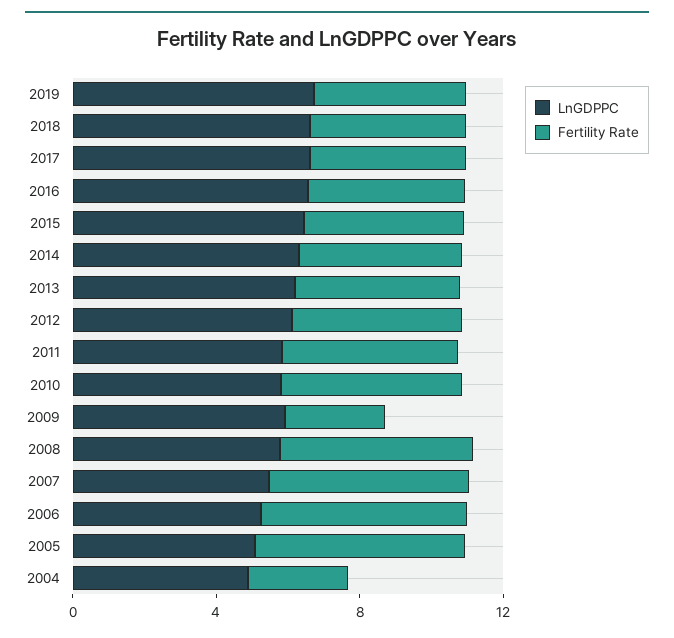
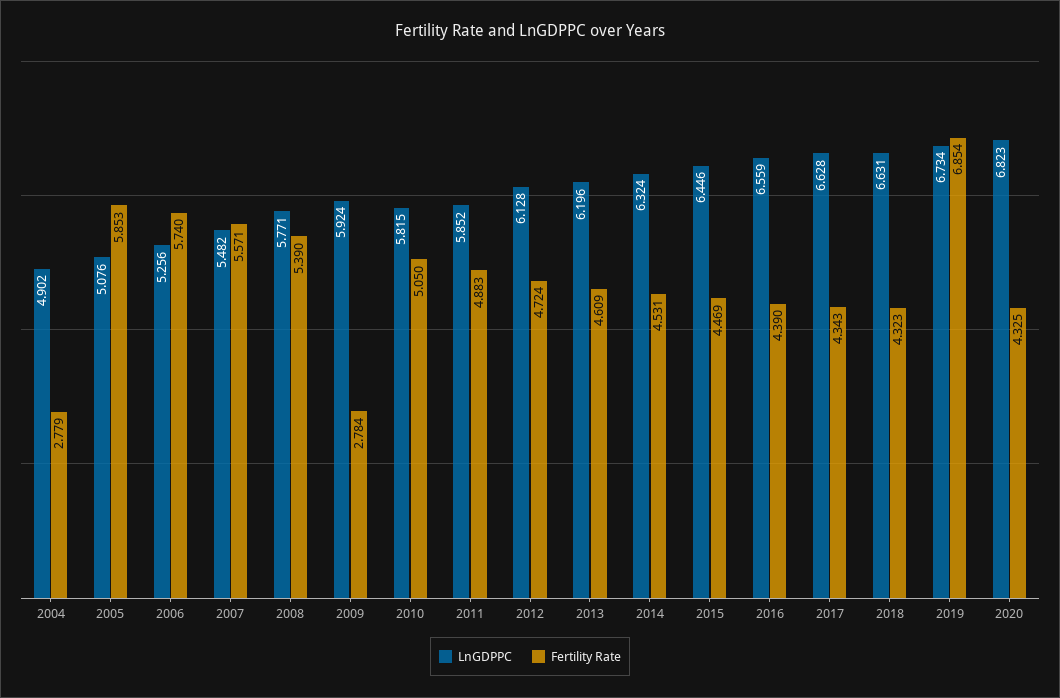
Fertility Rate, 2019: 4 -> 6.854
LnGDPPC, 2020: none -> 6.823
Fertility Rate, 2020: none -> 4.325

